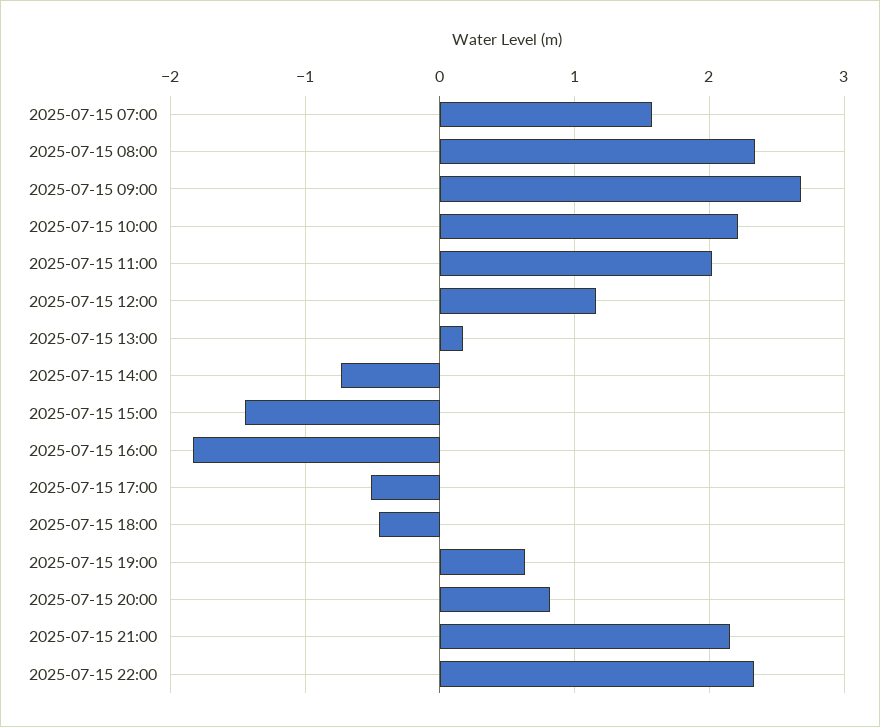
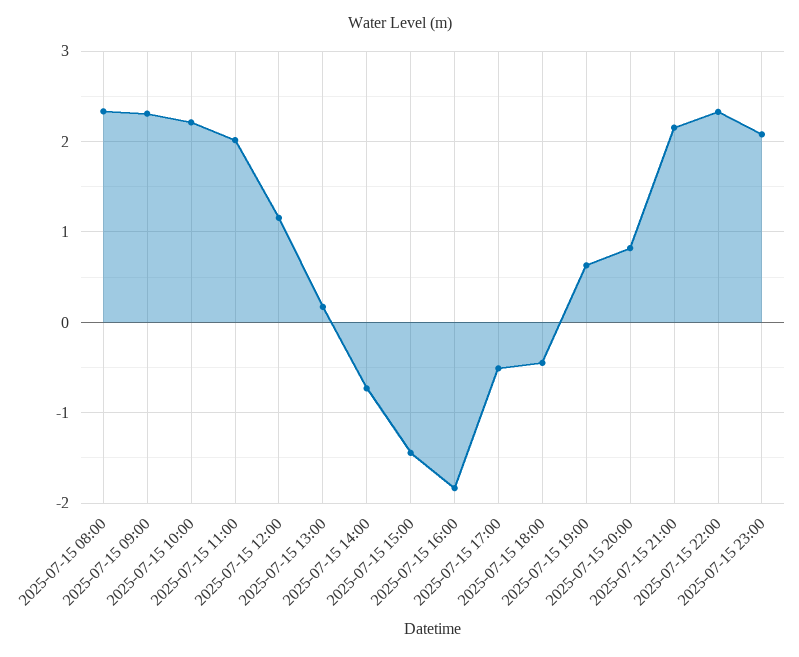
2025-07-15 07:00: 1.6 -> none
2025-07-15 09:00: 2.7 -> 2.3
2025-07-15 23:00: none -> 2.1

